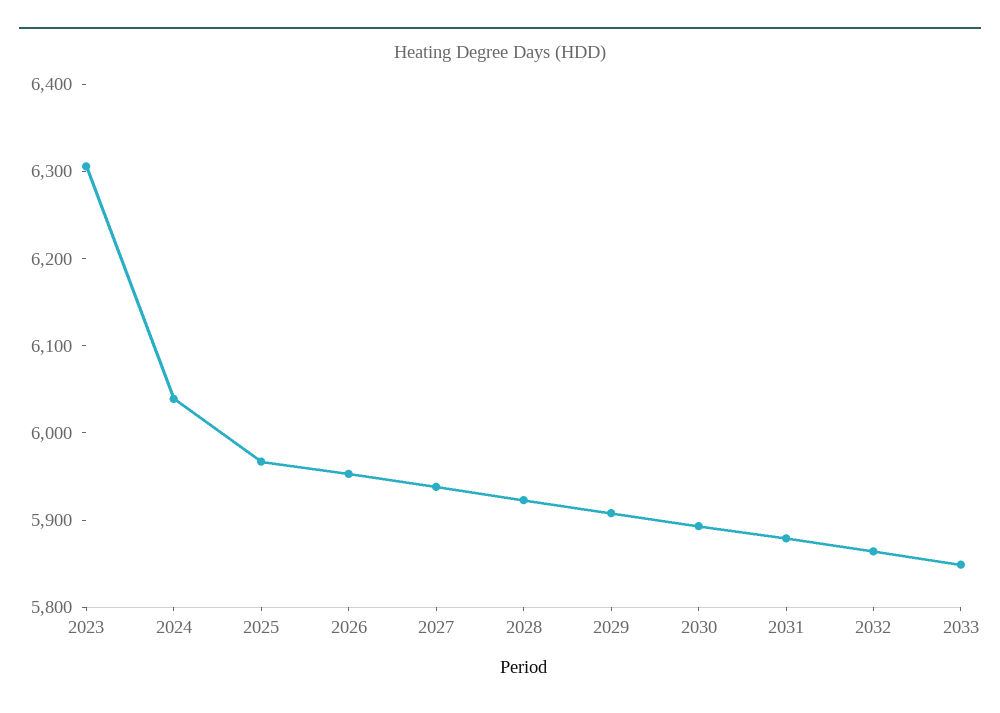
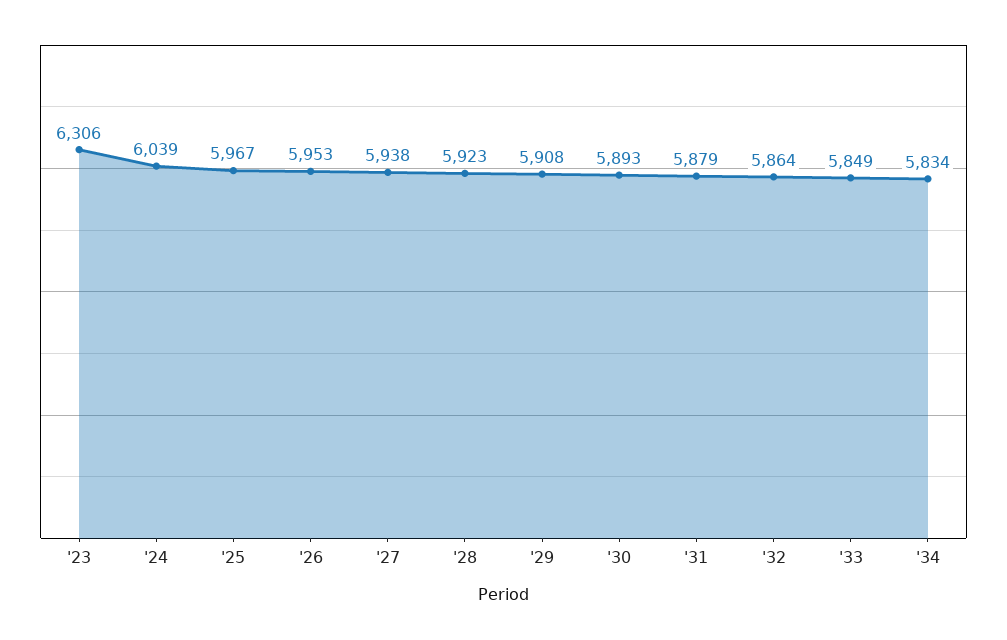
'34: none -> 5834

